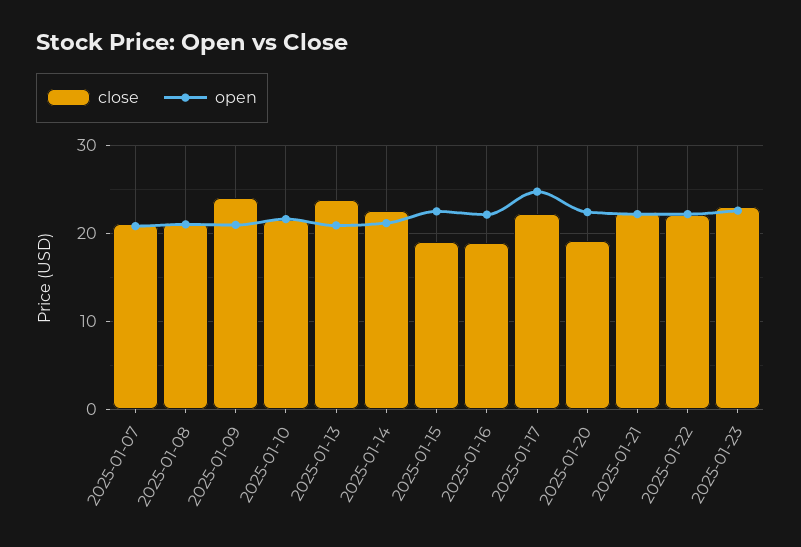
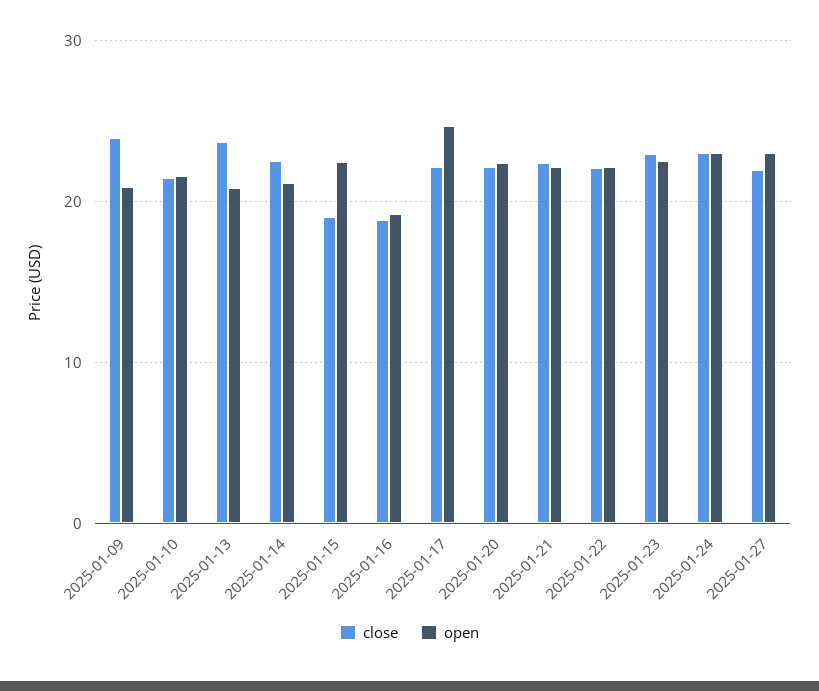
close, 2025-01-07: 21 -> none
open, 2025-01-07: 21 -> none
close, 2025-01-08: 21 -> none
open, 2025-01-08: 21 -> none
open, 2025-01-16: 22 -> 19
close, 2025-01-20: 19 -> 22
close, 2025-01-24: none -> 23
open, 2025-01-24: none -> 23
close, 2025-01-27: none -> 22
open, 2025-01-27: none -> 23

